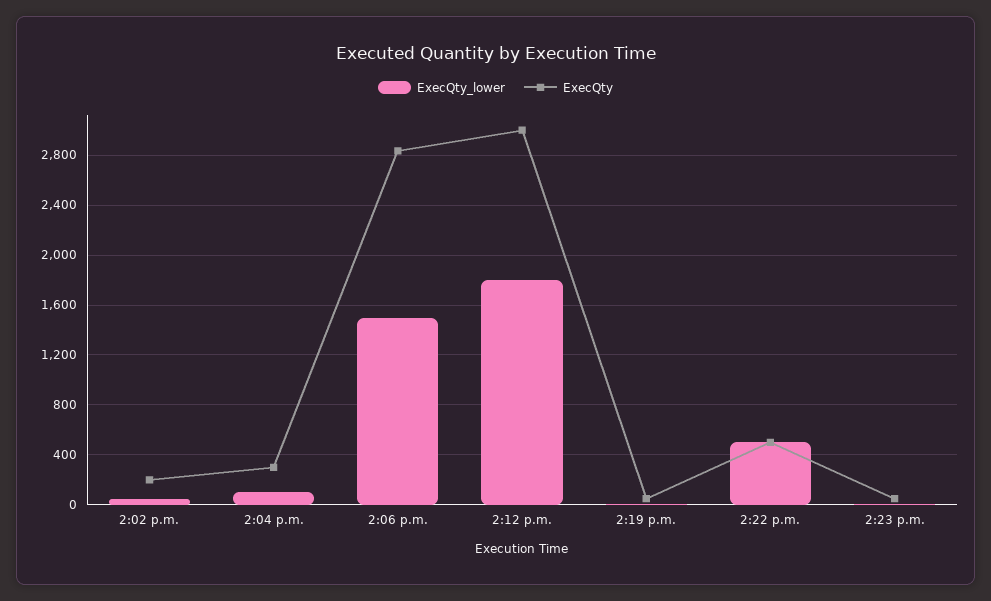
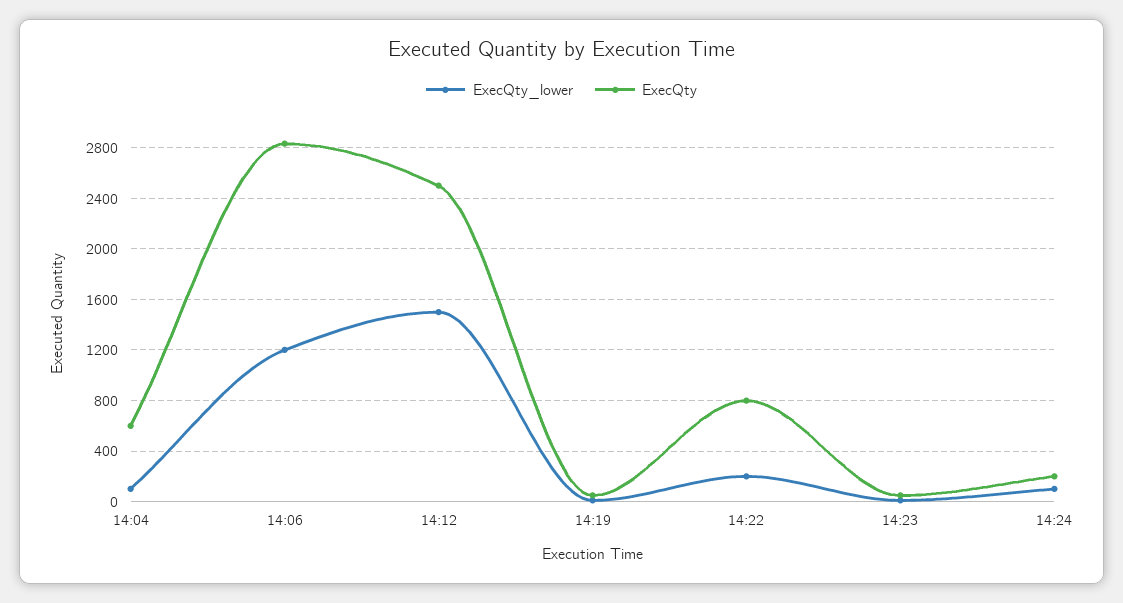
ExecQty_lower, 2:02 p.m.: 50 -> none
ExecQty, 2:02 p.m.: 200 -> none
ExecQty, 2:04 p.m.: 300 -> 600
ExecQty_lower, 2:06 p.m.: 1500 -> 1200
ExecQty_lower, 2:12 p.m.: 1800 -> 1500
ExecQty, 2:12 p.m.: 3000 -> 2500
ExecQty_lower, 2:22 p.m.: 500 -> 200
ExecQty, 2:22 p.m.: 500 -> 800
ExecQty_lower, 14:24: none -> 100
ExecQty, 14:24: none -> 200

